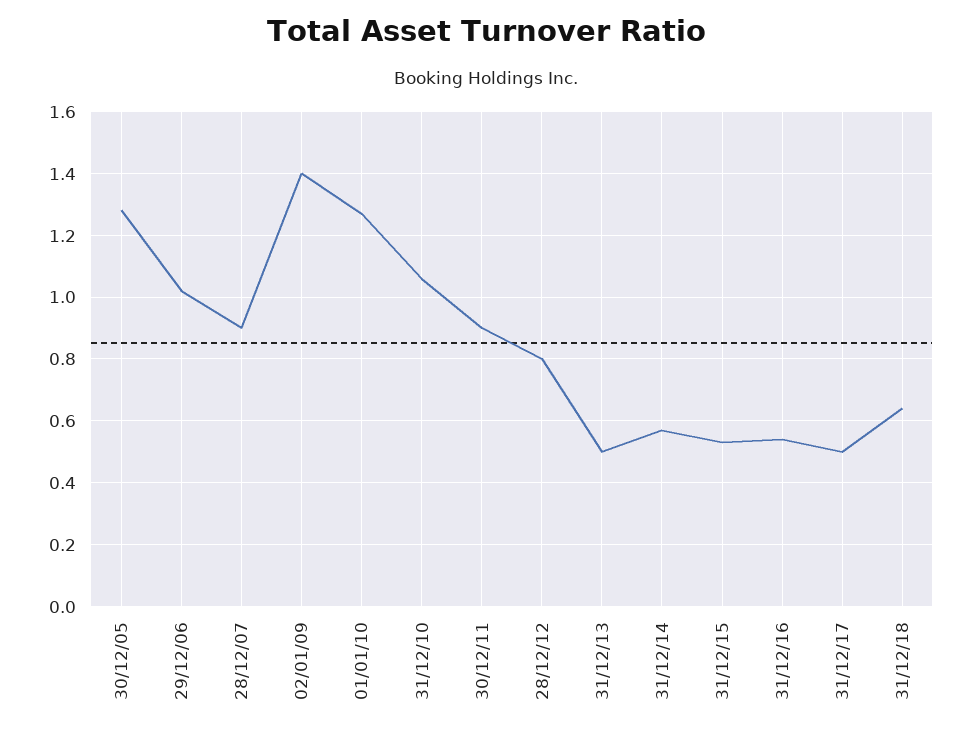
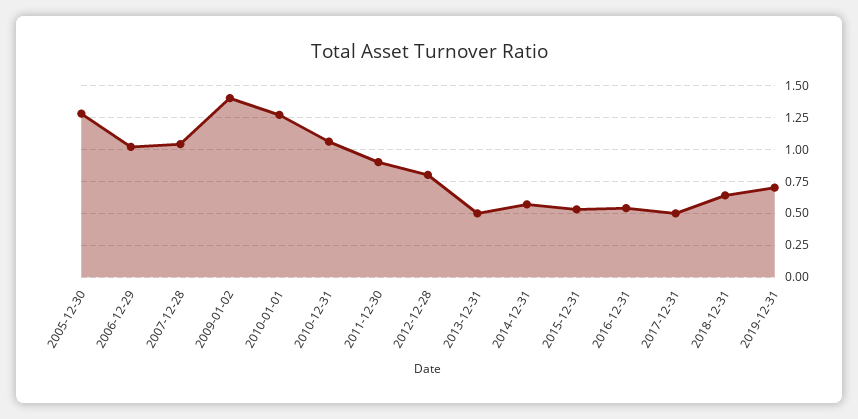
28/12/07: 0.9 -> 1.05
2019-12-31: none -> 0.7

